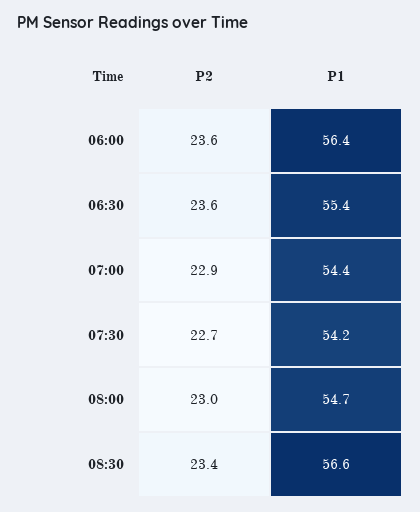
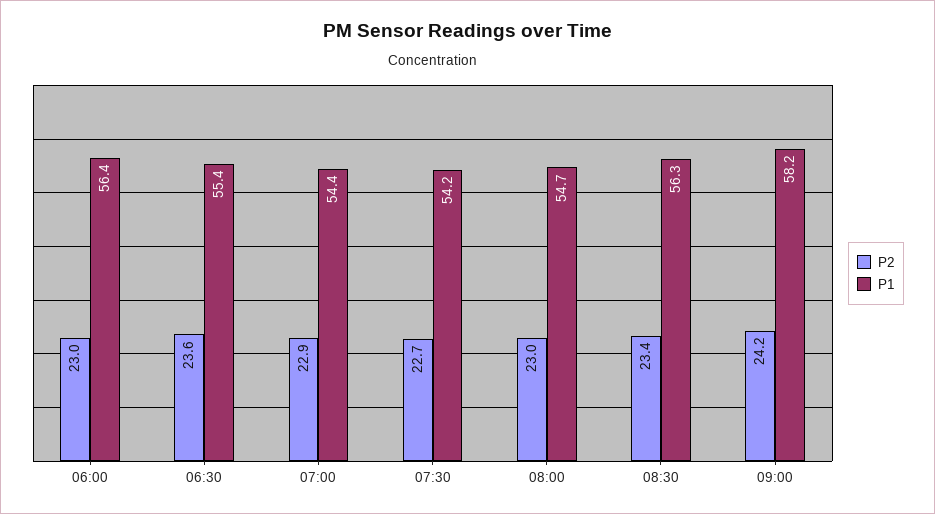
P2, 06:00: 23.6 -> 23
P1, 08:30: 56.6 -> 56.3
P2, 09:00: none -> 24.2
P1, 09:00: none -> 58.2

